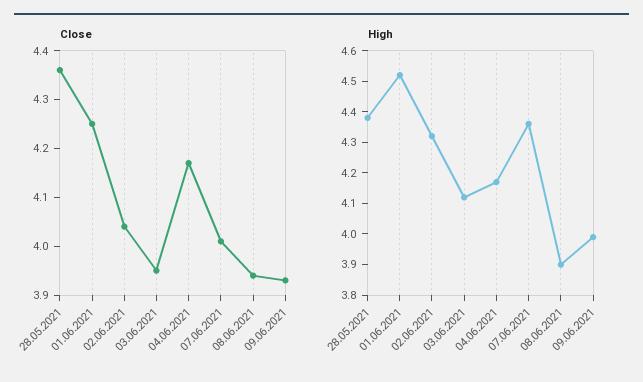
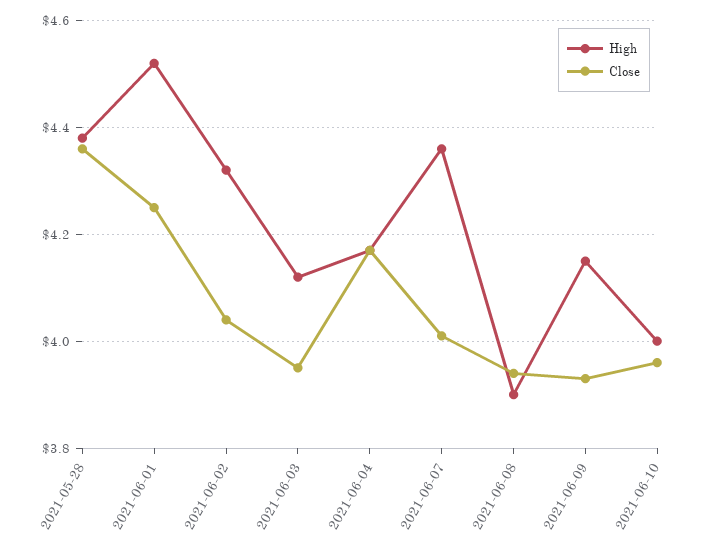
High, 09.06.2021: 4 -> 4.15
High, 2021-06-10: none -> 4
Close, 2021-06-10: none -> 3.95

